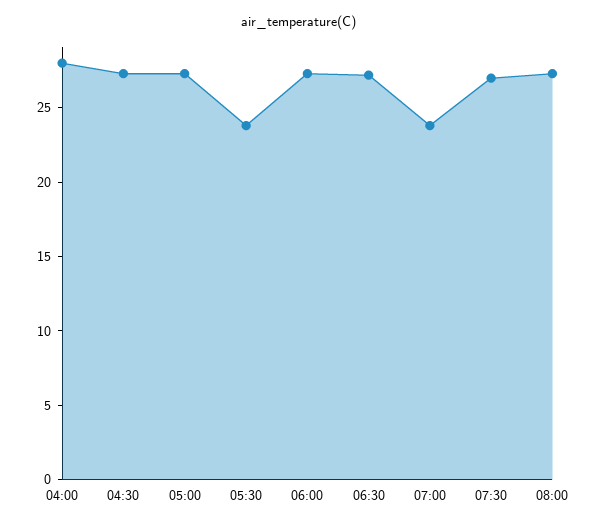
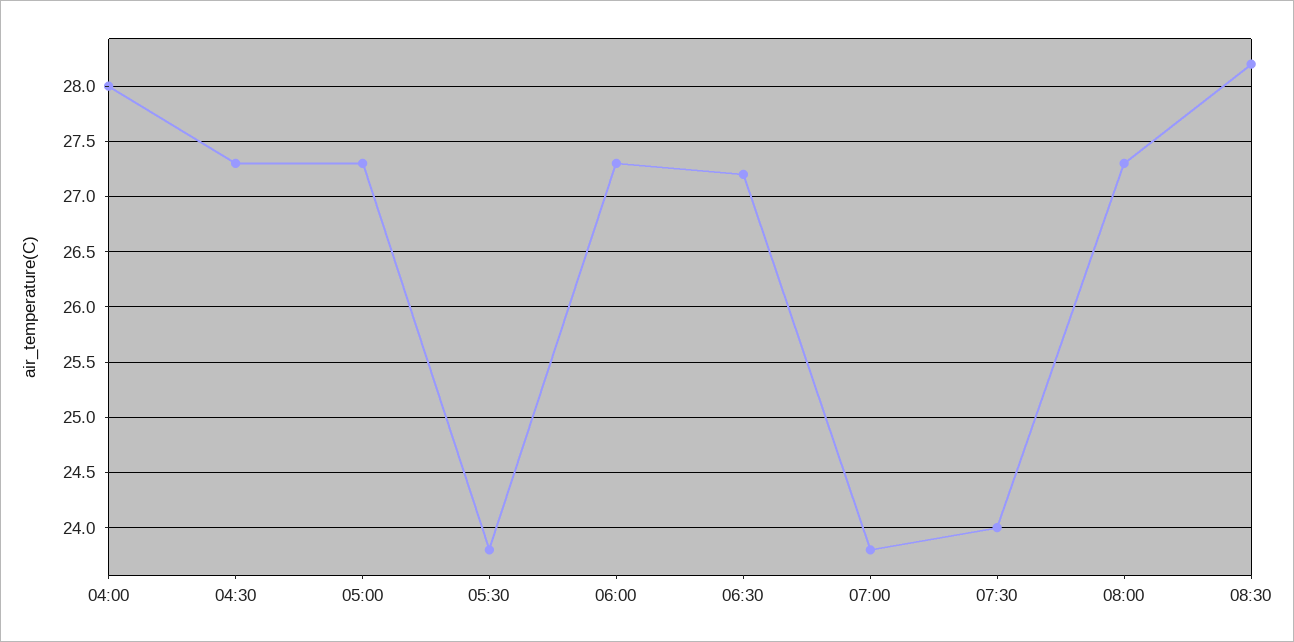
07:30: 27 -> 24
08:30: none -> 28.2

